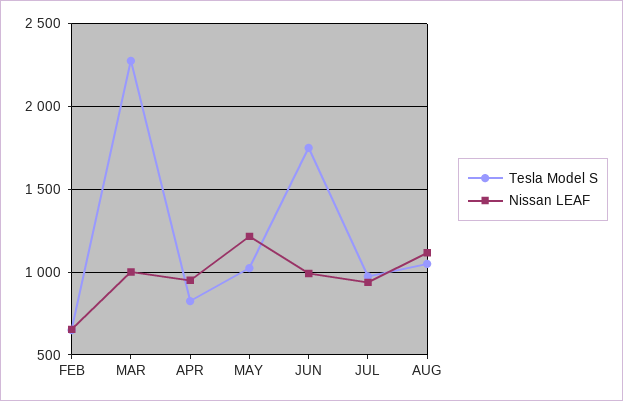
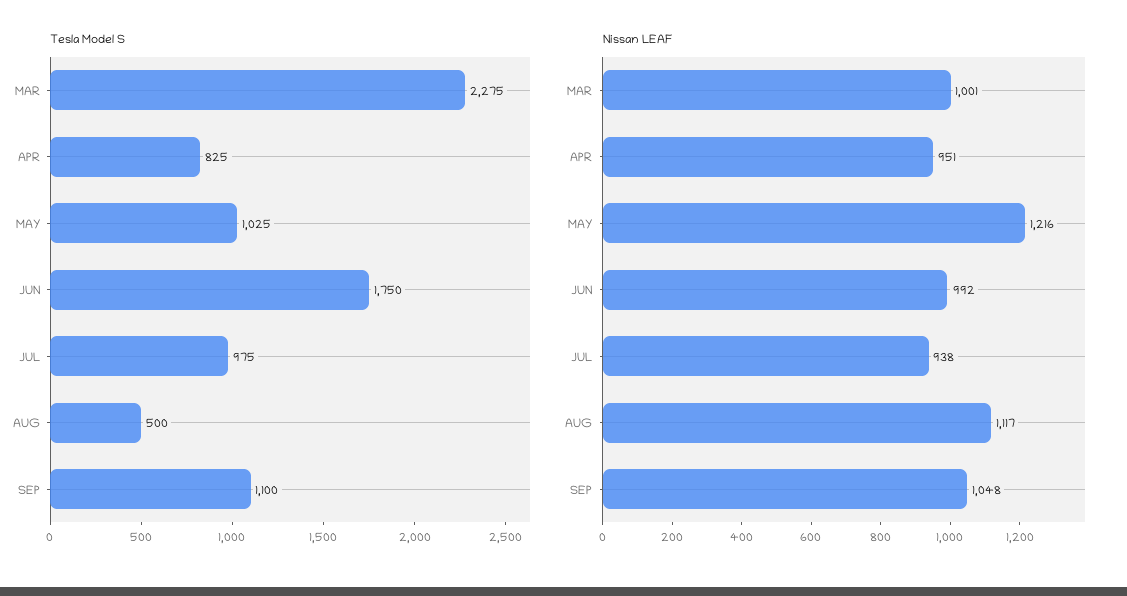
Tesla Model S, FEB: 650 -> none
Nissan LEAF, FEB: 650 -> none
Tesla Model S, AUG: 1050 -> 500
Tesla Model S, SEP: none -> 1100
Nissan LEAF, SEP: none -> 1048

